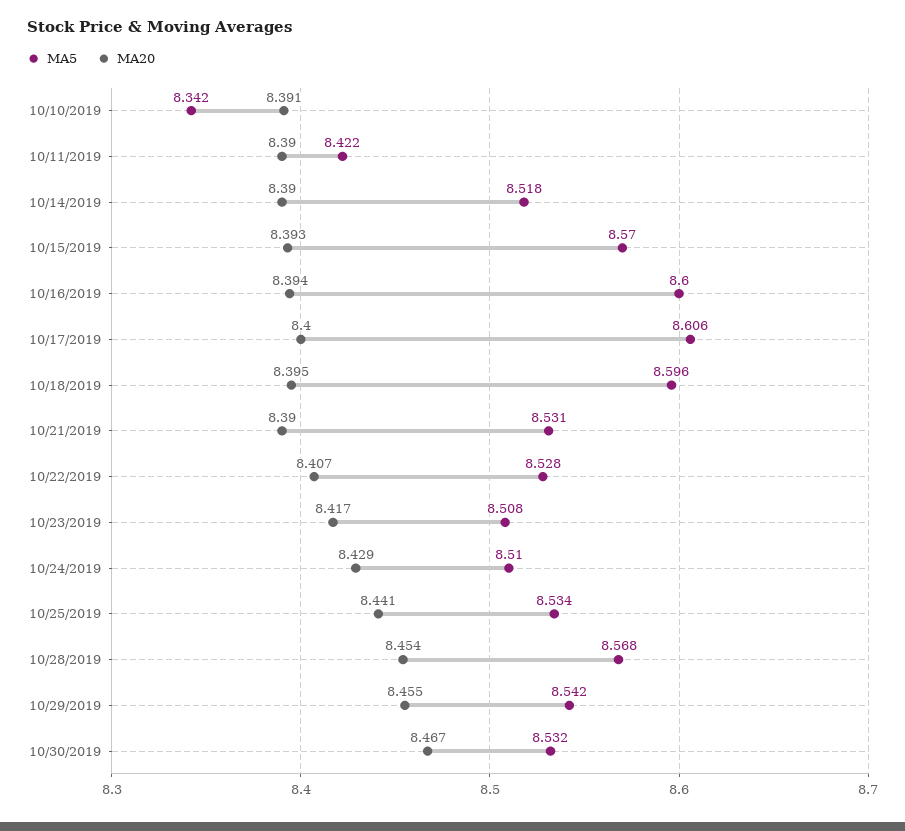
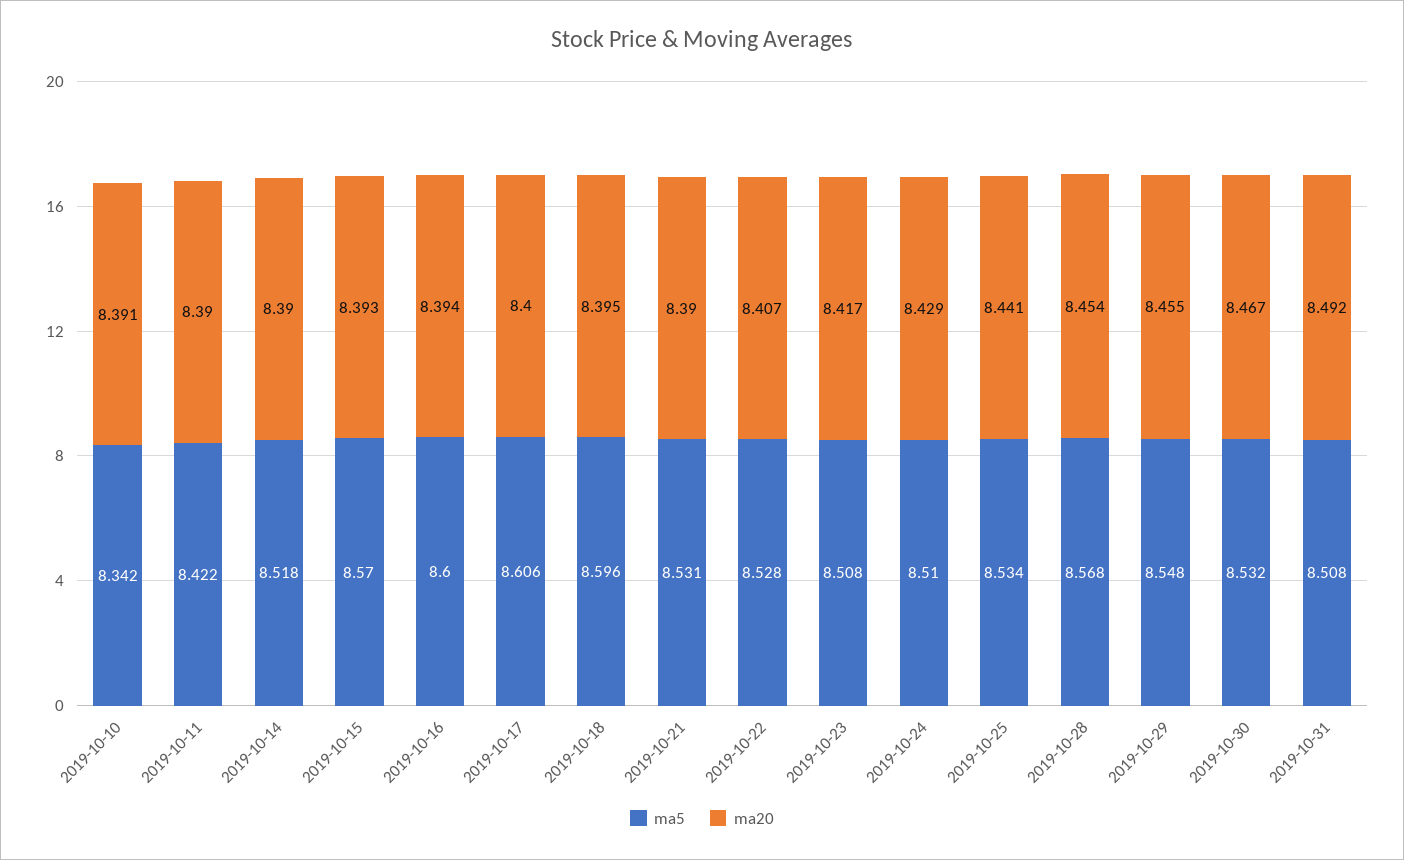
MA5, 10/29/2019: 8.542 -> 8.548
MA5, 2019-10-31: none -> 8.508
MA20, 2019-10-31: none -> 8.492

